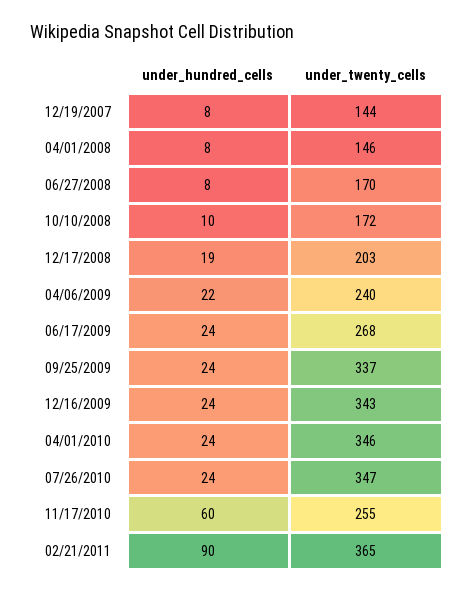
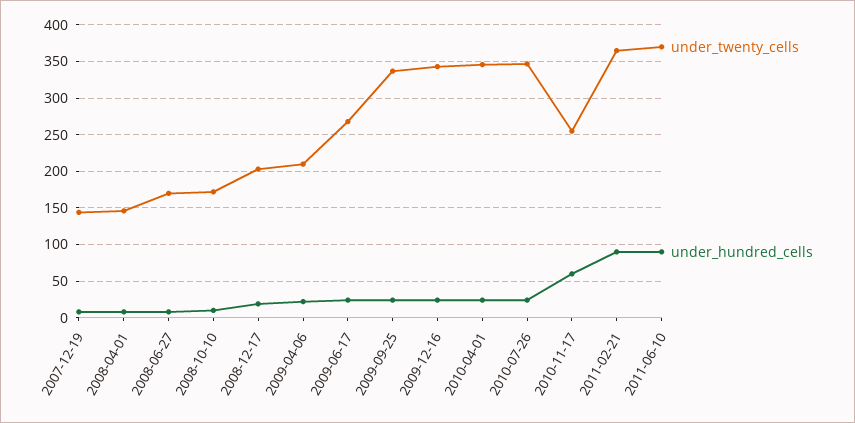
under_twenty_cells, 04/06/2009: 240 -> 210
under_twenty_cells, 2011-06-10: none -> 370
under_hundred_cells, 2011-06-10: none -> 90

